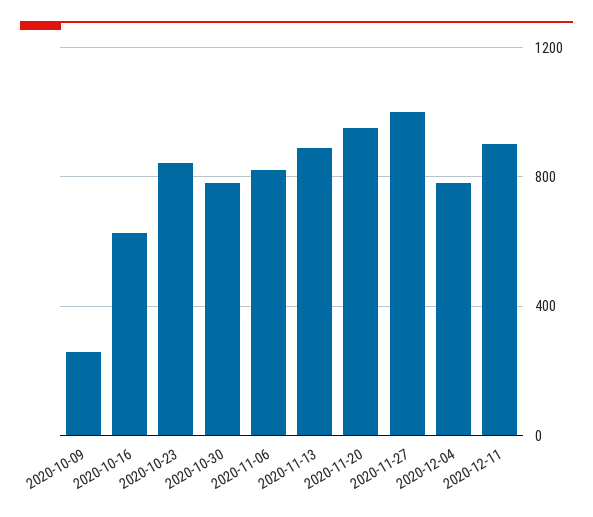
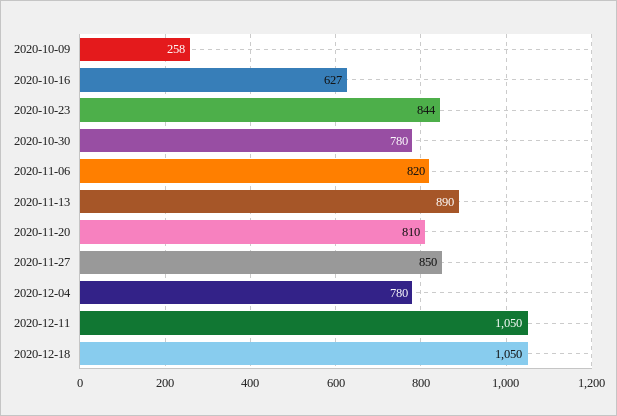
2020-11-20: 950 -> 810
2020-11-27: 1000 -> 850
2020-12-11: 900 -> 1050
2020-12-18: none -> 1050

